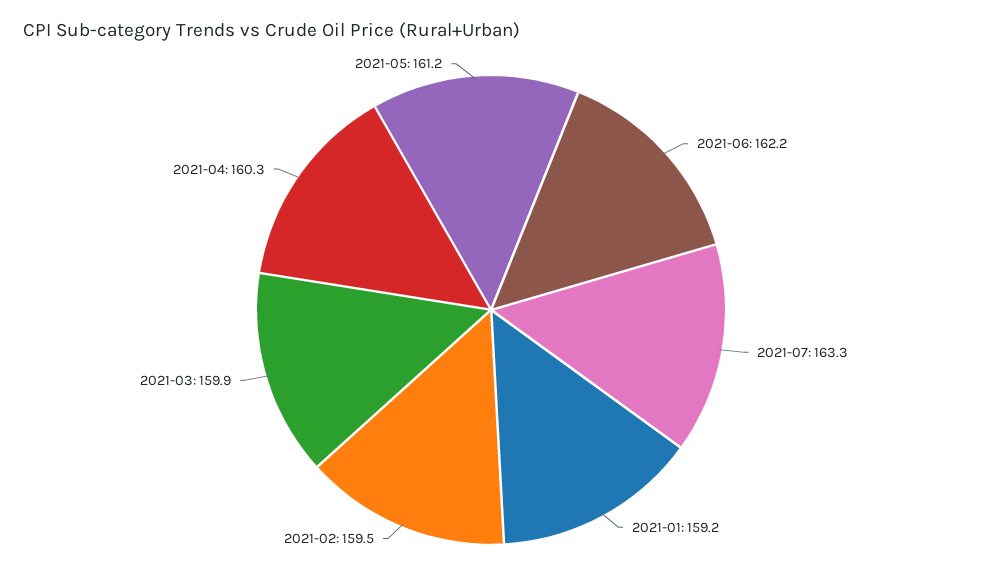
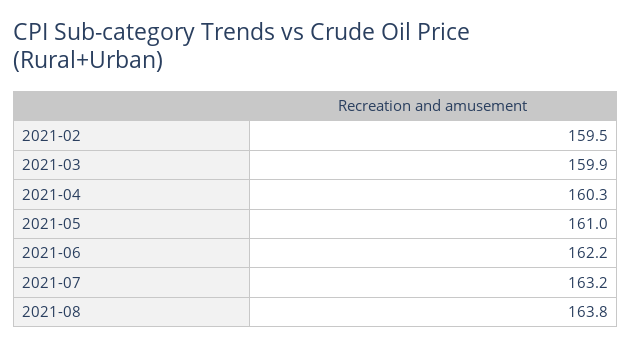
2021-07: 163.3 -> 163.2
2021-01: 159.2 -> none
2021-05: 161.2 -> 161
2021-08: none -> 163.8

